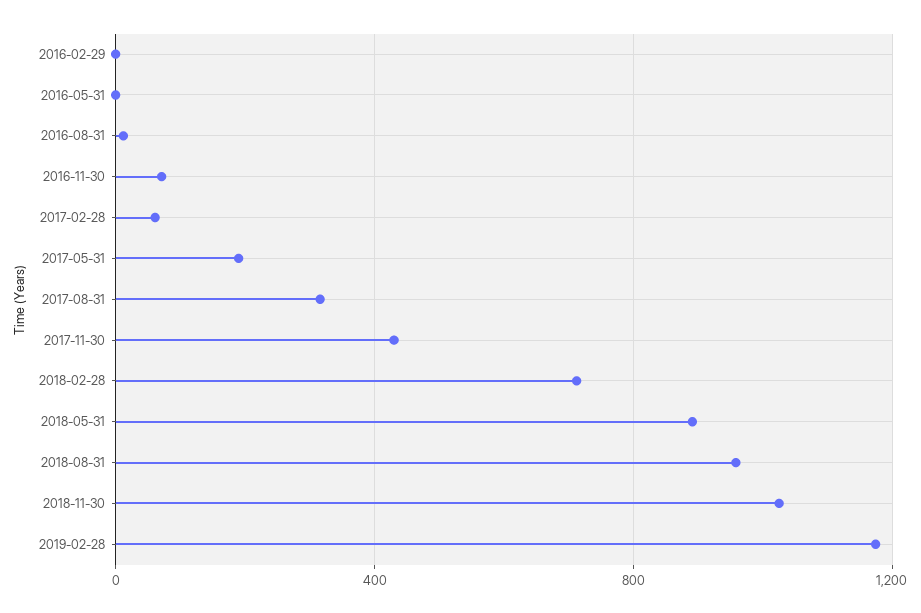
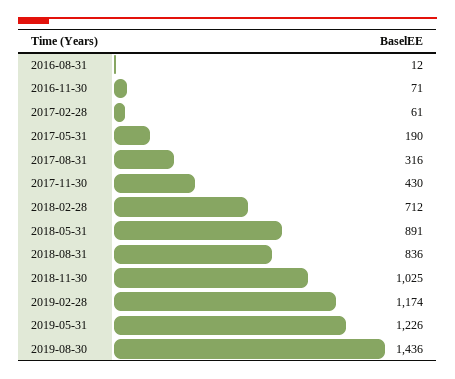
2016-02-29: 0 -> none
2016-05-31: 0 -> none
2018-08-31: 950 -> 836
2019-05-31: none -> 1226
2019-08-30: none -> 1436

